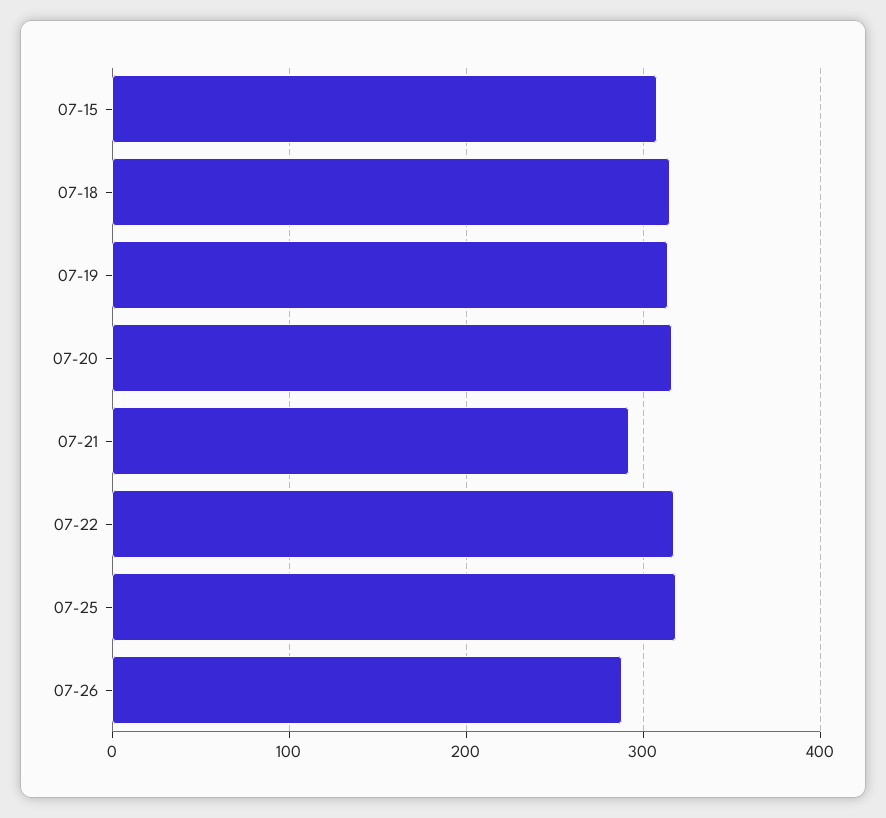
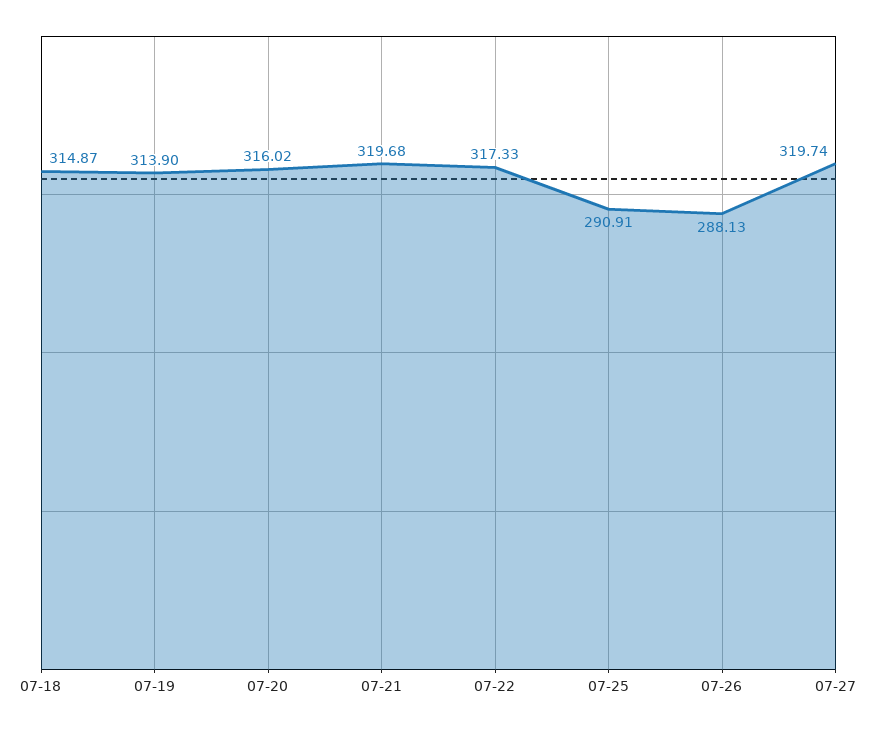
07-15: 310 -> none
07-21: 290 -> 319.68
07-25: 320 -> 290.91
07-27: none -> 319.74

